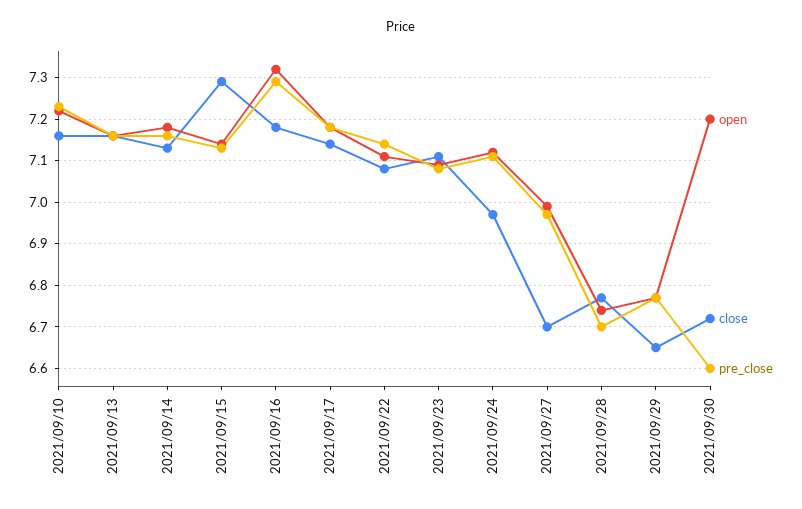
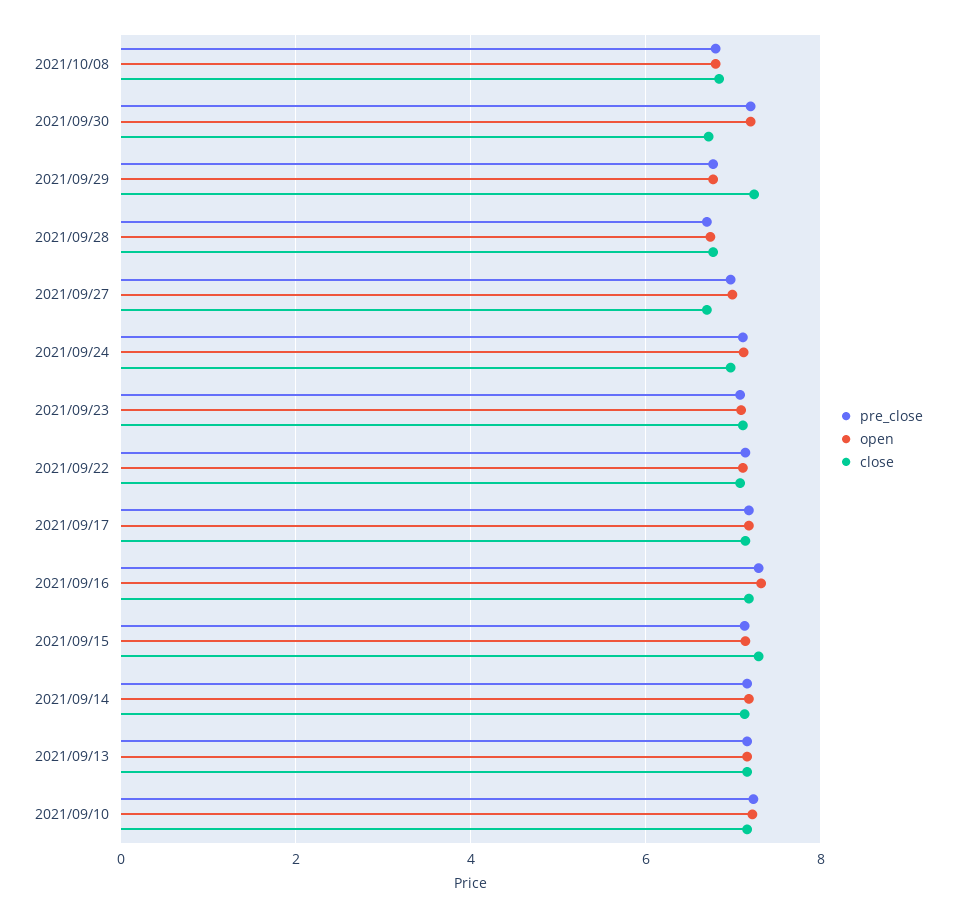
close, 2021/09/29: 6.65 -> 7.2
pre_close, 2021/09/30: 6.6 -> 7.2
pre_close, 2021/10/08: none -> 6.8
open, 2021/10/08: none -> 6.8
close, 2021/10/08: none -> 6.8

